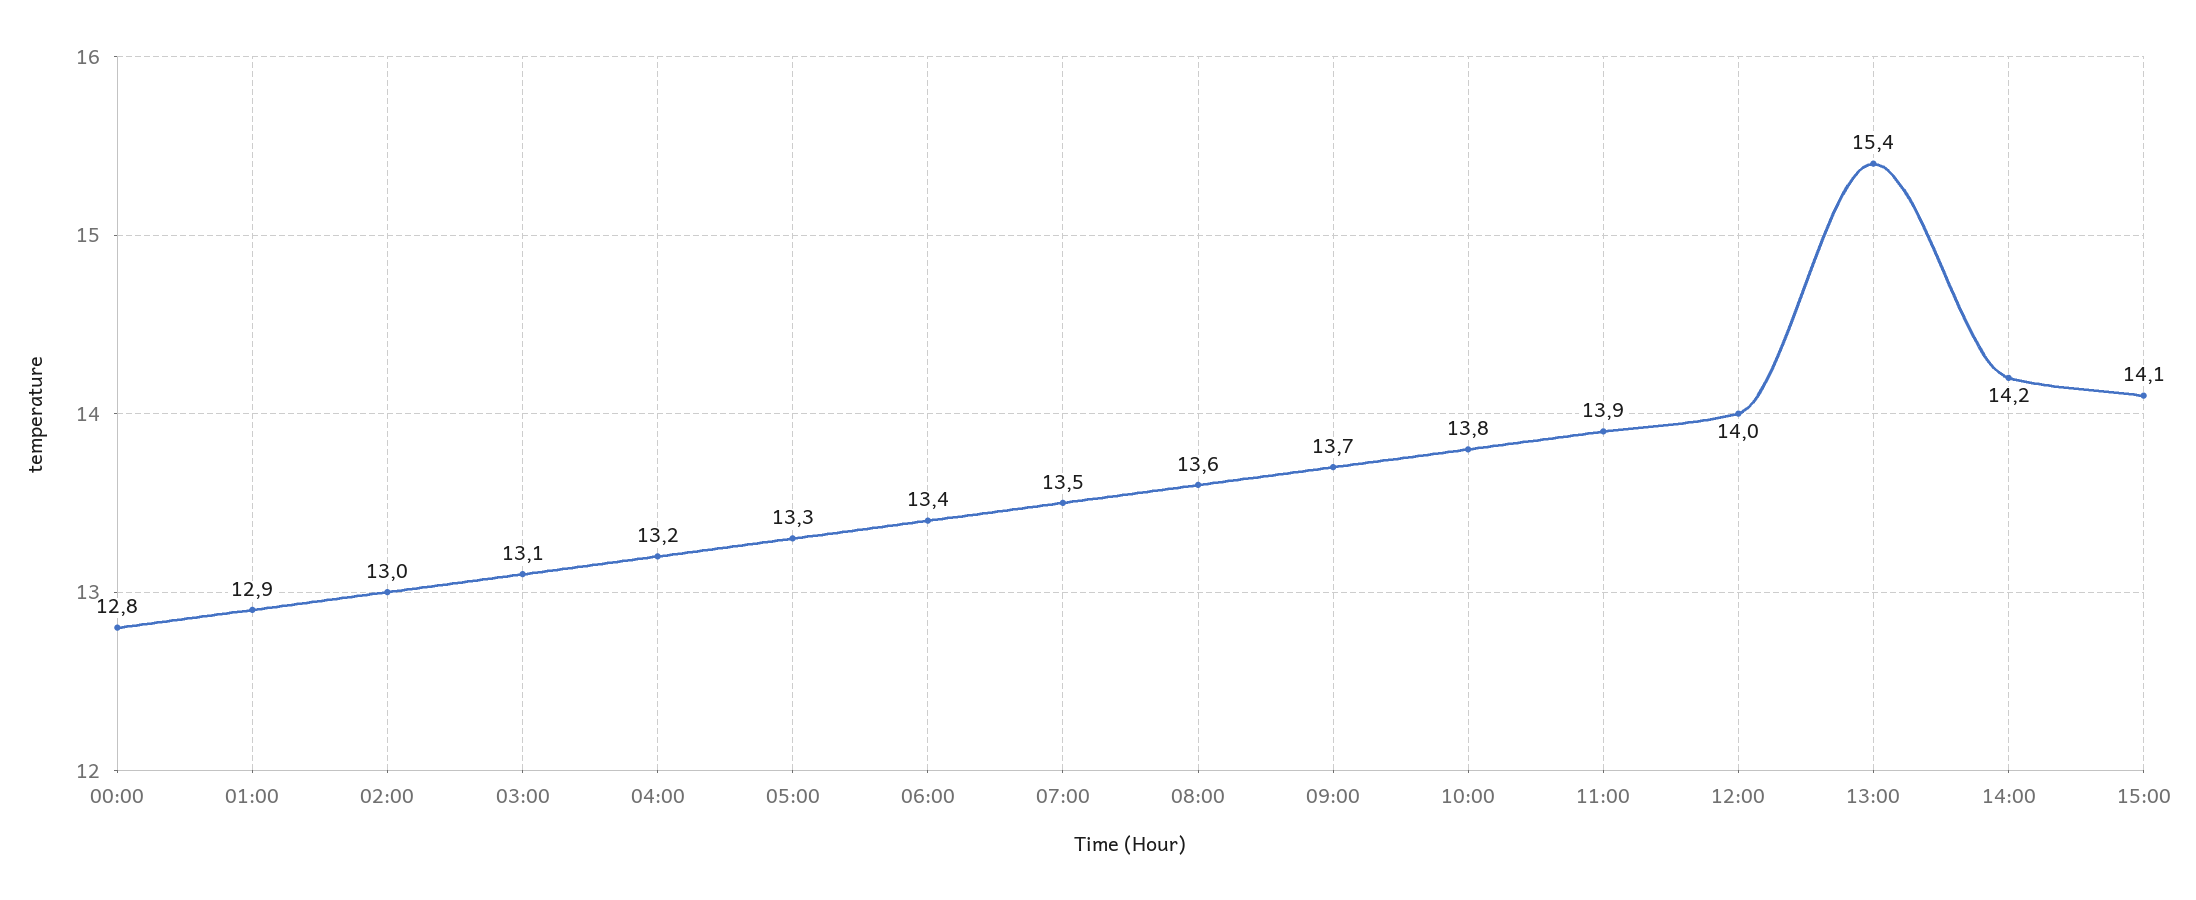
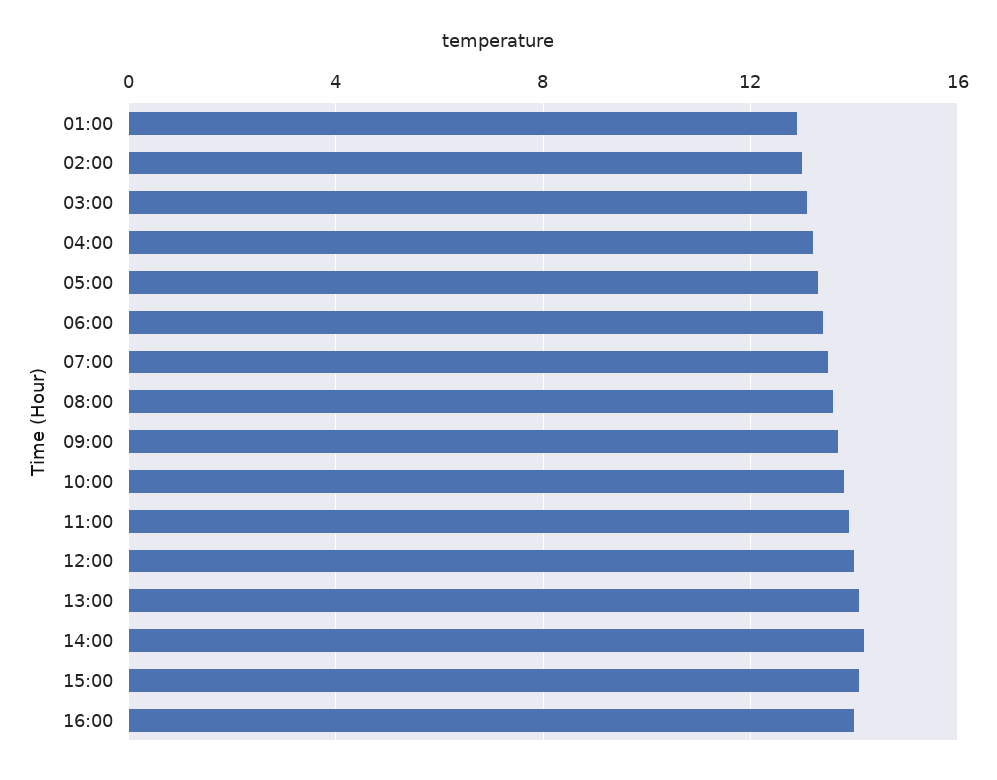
00:00: 12.8 -> none
13:00: 15.4 -> 14
16:00: none -> 14

